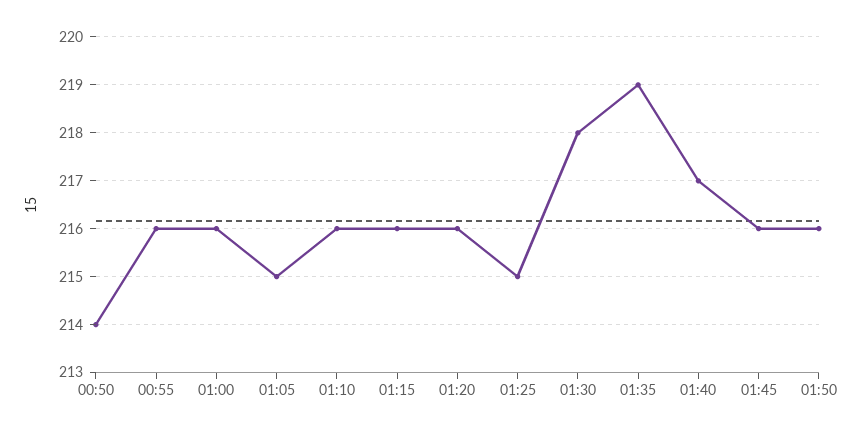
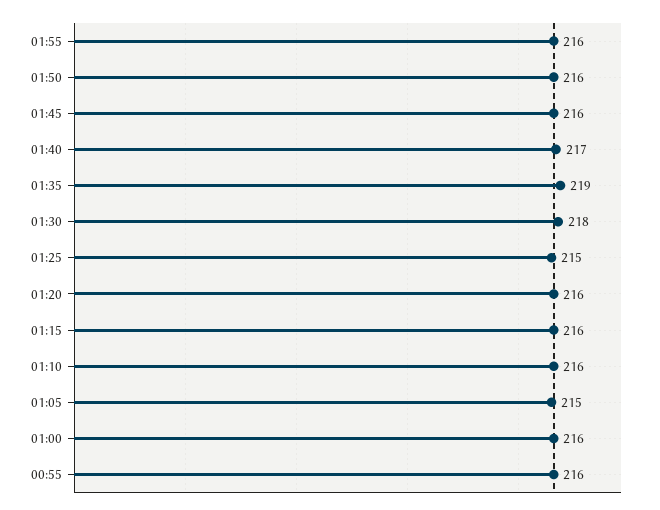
00:50: 214 -> none
01:55: none -> 216

